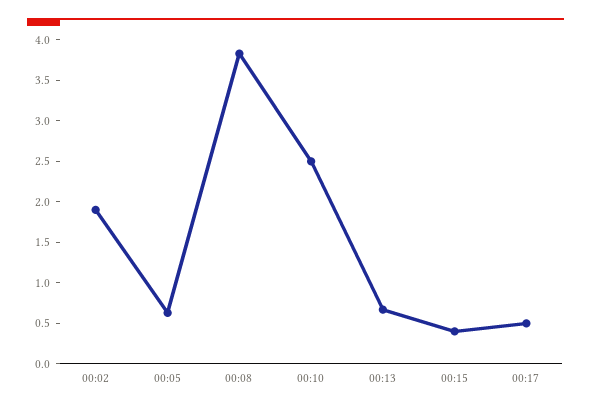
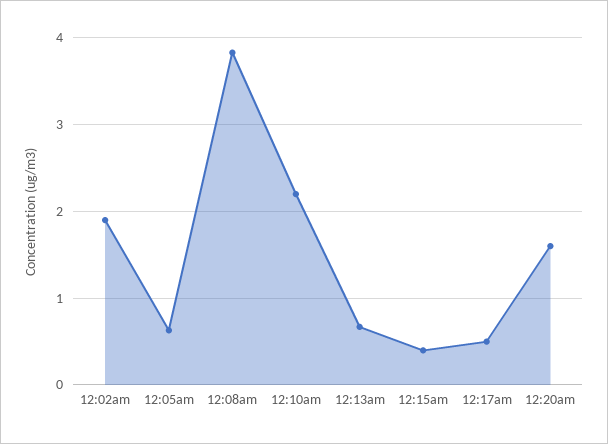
00:10: 2.5 -> 2.2
12:20am: none -> 1.6

